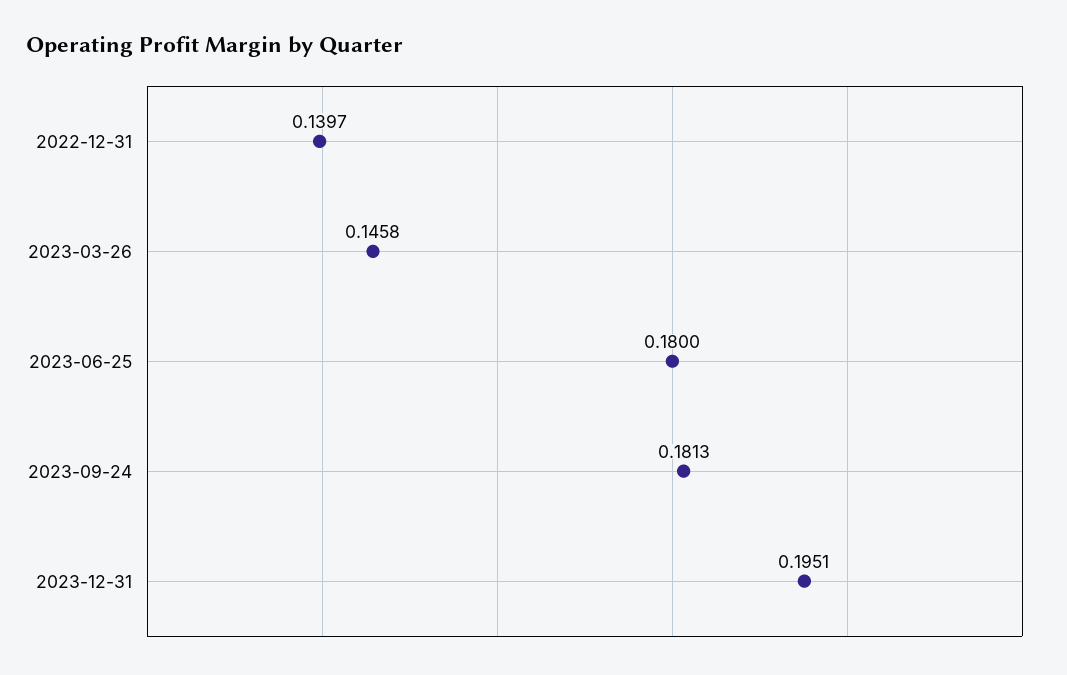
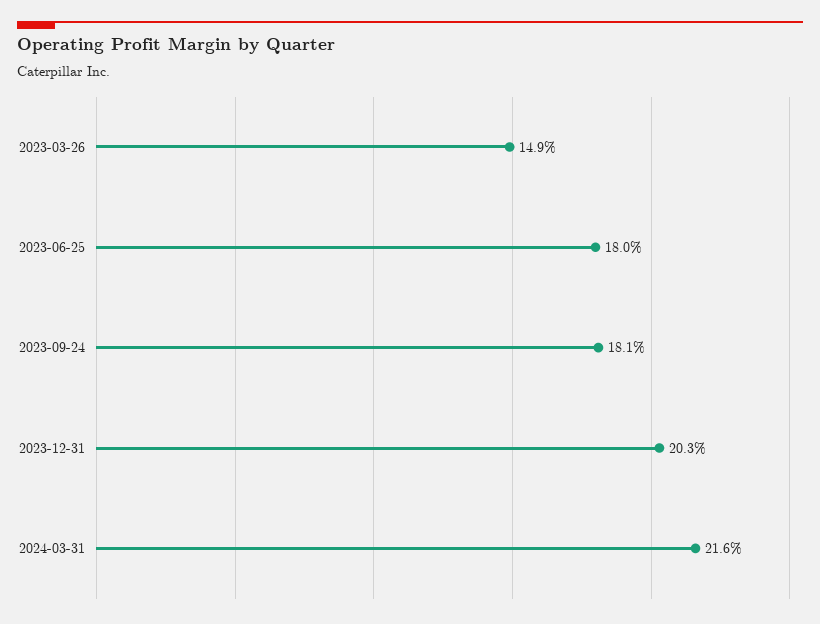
2022-12-31: 0.1397 -> none
2023-03-26: 0.1458 -> 0.149
2023-12-31: 0.1951 -> 0.203
2024-03-31: none -> 0.216

